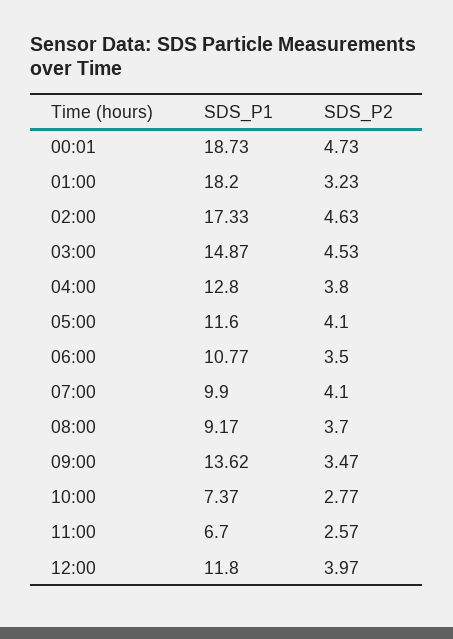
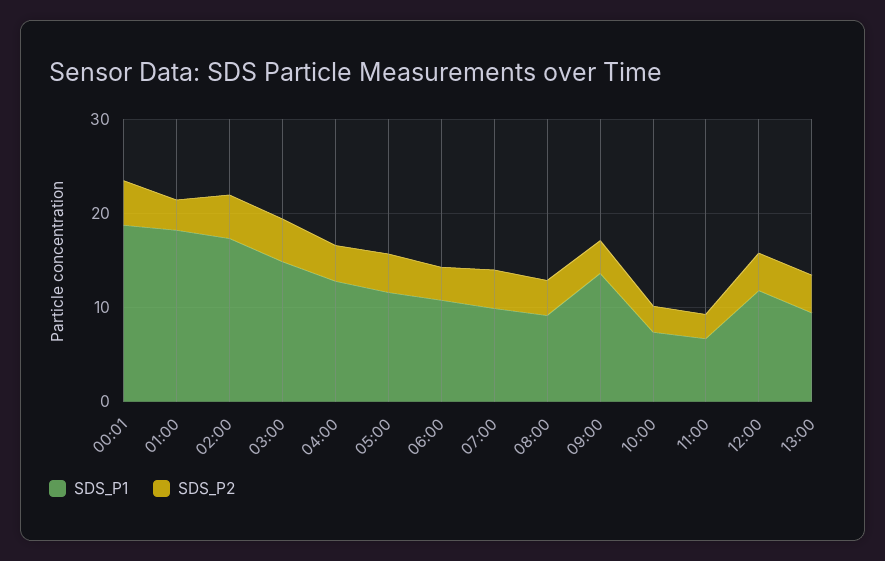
SDS_P1, 13:00: none -> 10
SDS_P2, 13:00: none -> 4

